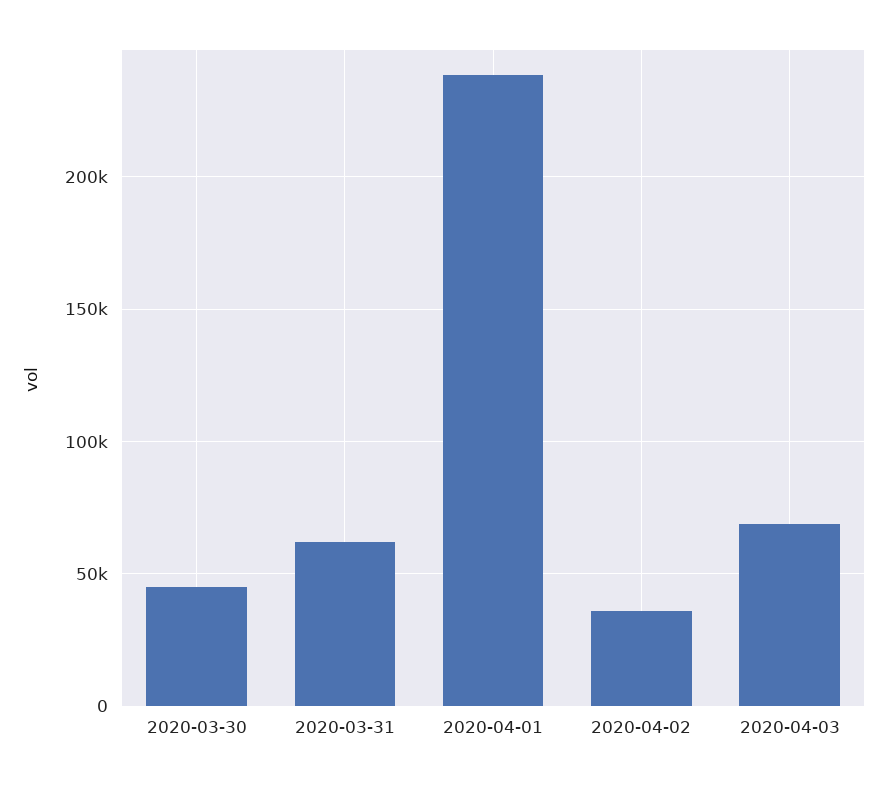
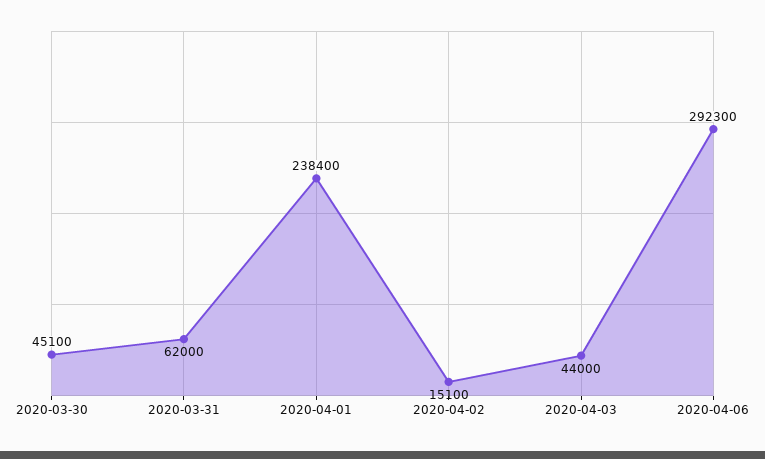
2020-04-02: 35000 -> 15100
2020-04-03: 70000 -> 44000
2020-04-06: none -> 292300

